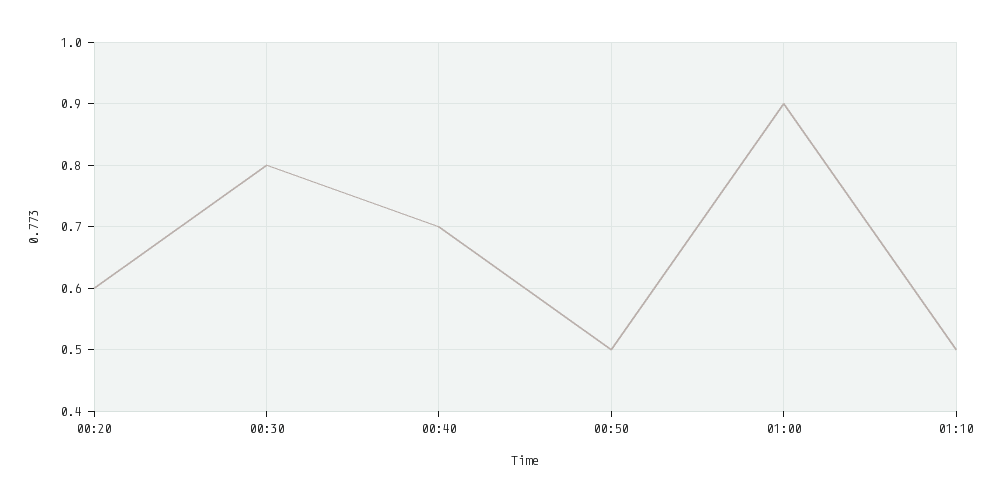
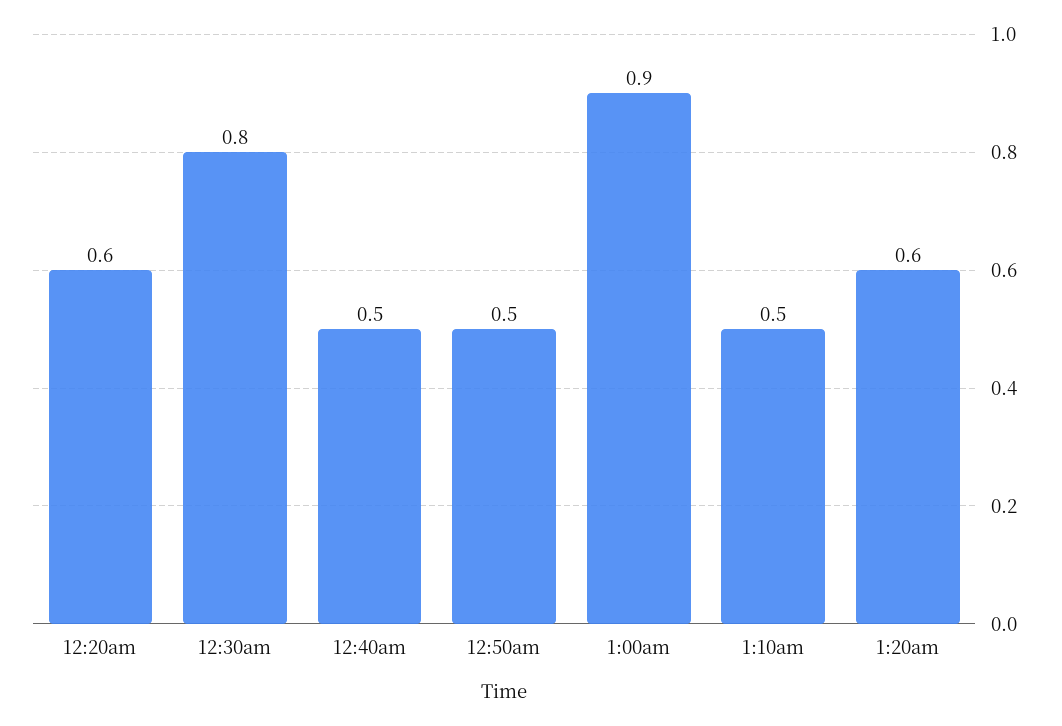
00:40: 0.7 -> 0.5
1:20am: none -> 0.6

